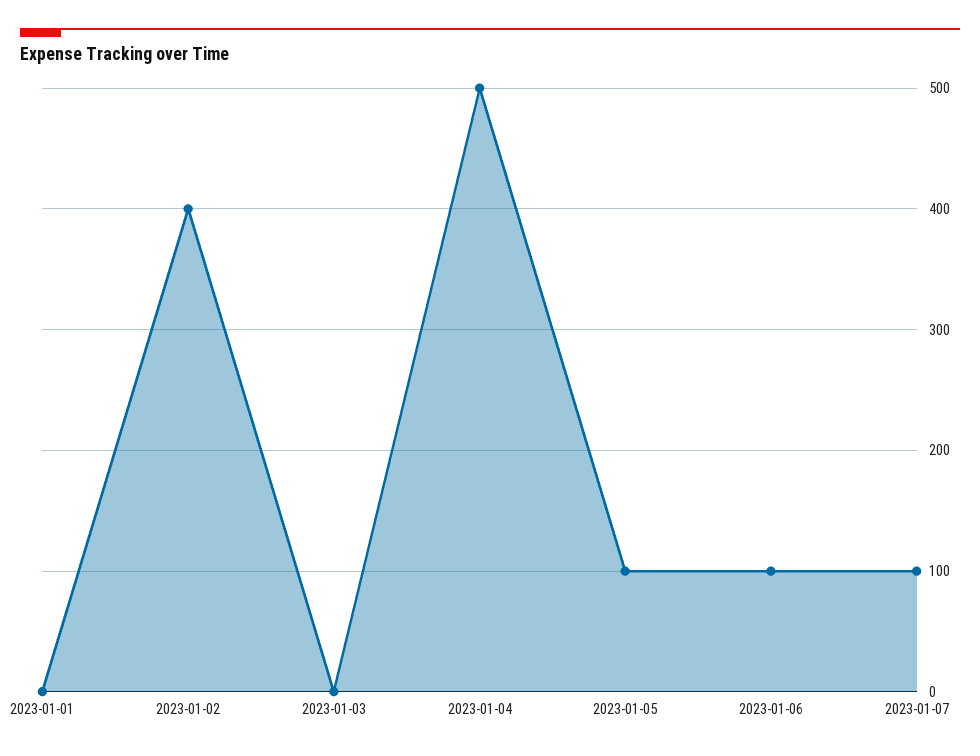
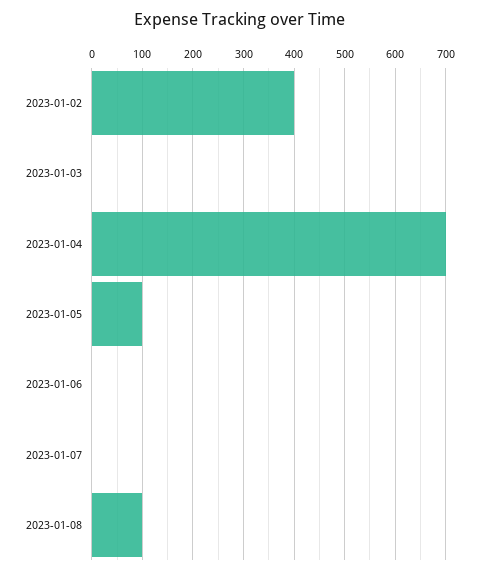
2023-01-01: 0 -> none
2023-01-04: 500 -> 700
2023-01-06: 100 -> 0
2023-01-07: 100 -> 0
2023-01-08: none -> 100

